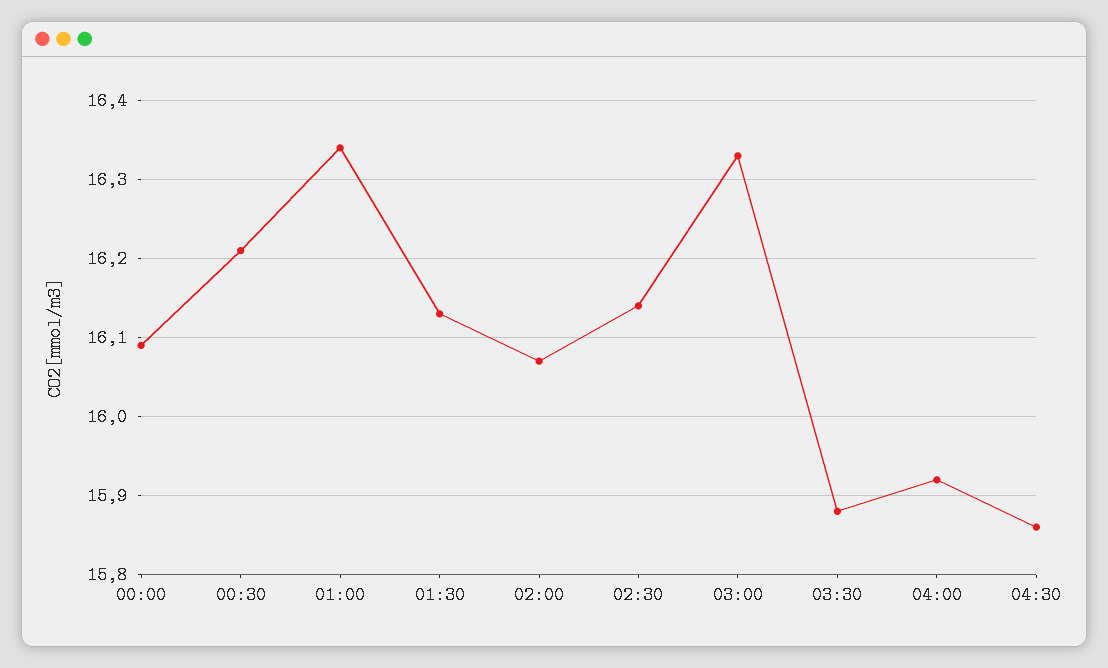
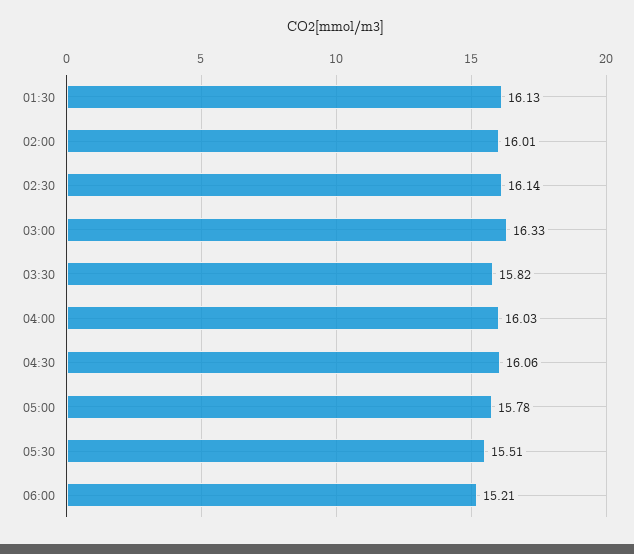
00:00: 16.09 -> none
00:30: 16.21 -> none
01:00: 16.34 -> none
02:00: 16.07 -> 16.01
03:30: 15.88 -> 15.82
04:00: 15.92 -> 16.03
04:30: 15.86 -> 16.06
05:00: none -> 15.78
05:30: none -> 15.51
06:00: none -> 15.21

